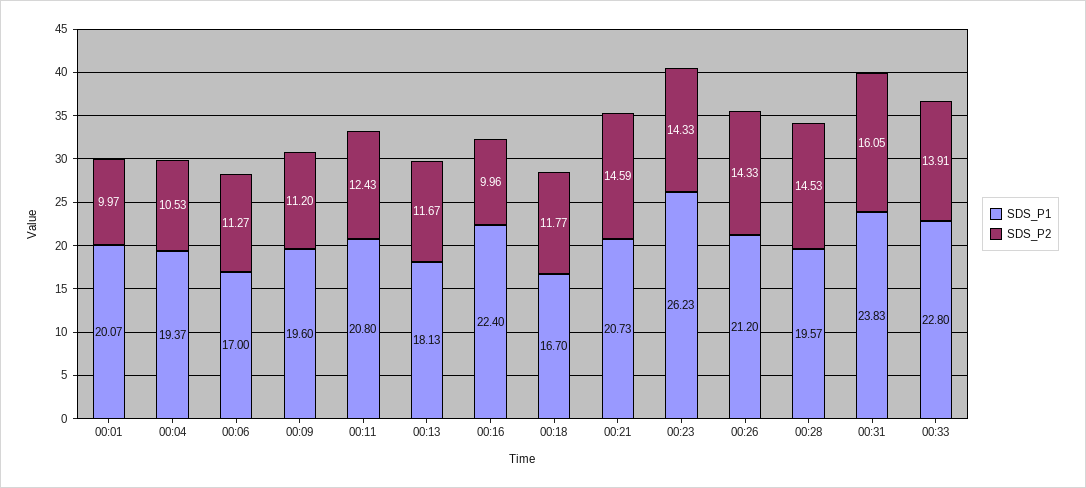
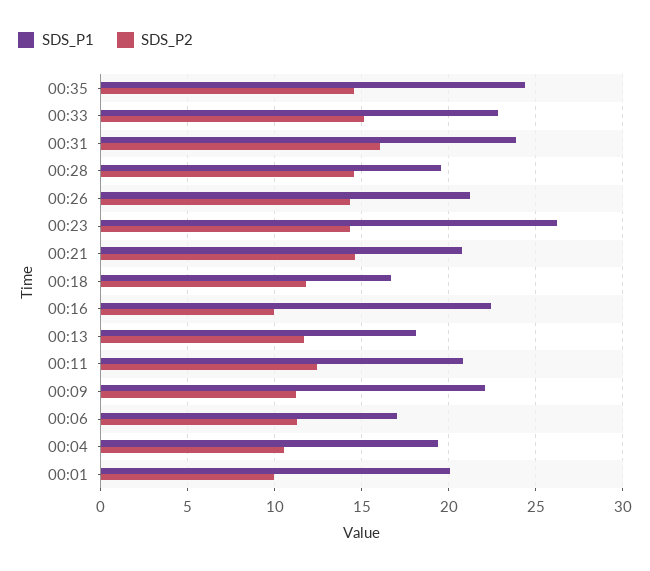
SDS_P1, 00:09: 19.6 -> 22
SDS_P2, 00:33: 13.91 -> 15
SDS_P1, 00:35: none -> 24.5
SDS_P2, 00:35: none -> 14.5

